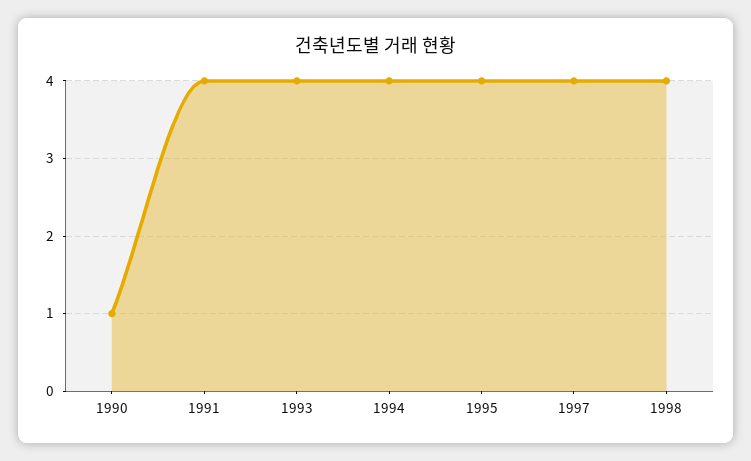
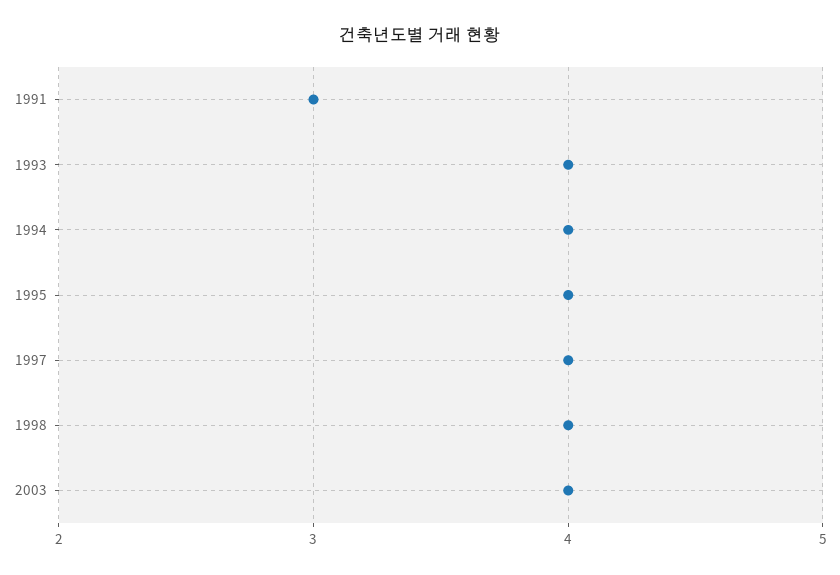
1990: 1 -> none
1991: 4 -> 3
2003: none -> 4

